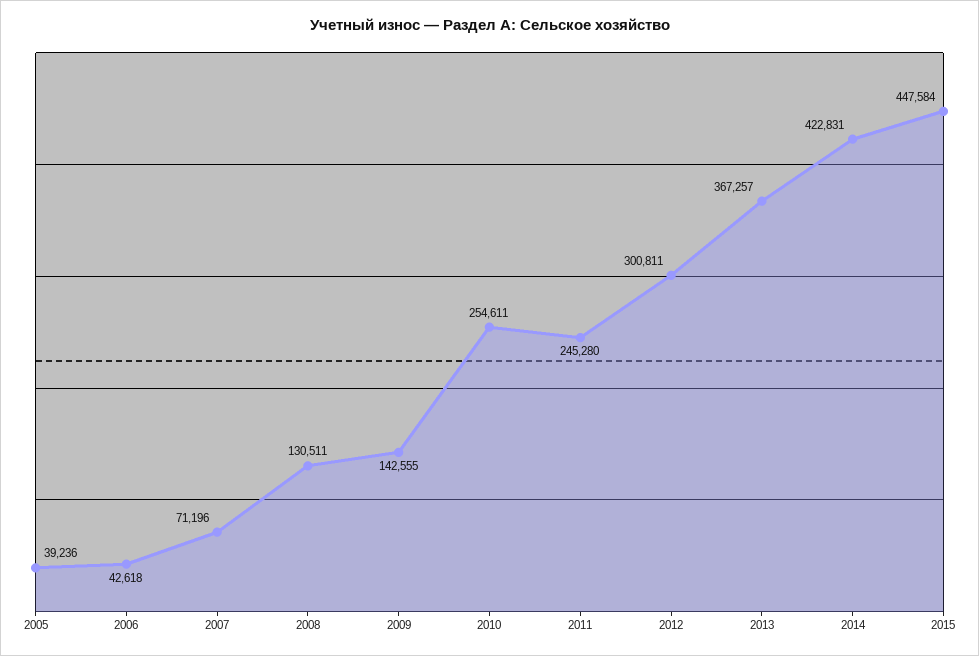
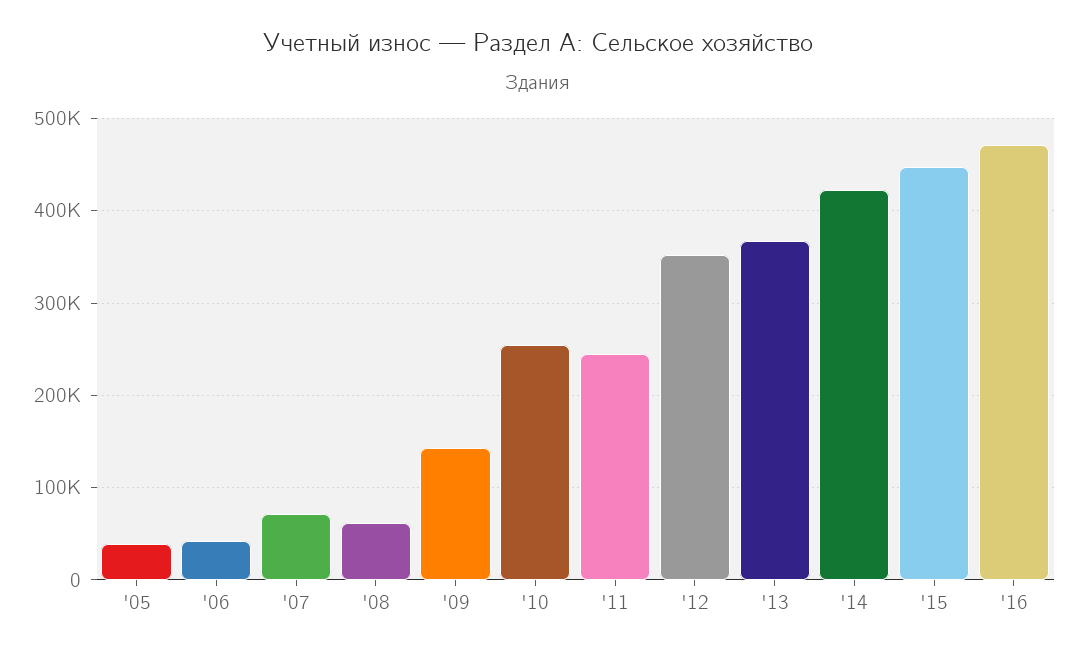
2008: 130511 -> 60000
2012: 300811 -> 350000
'16: none -> 470000

